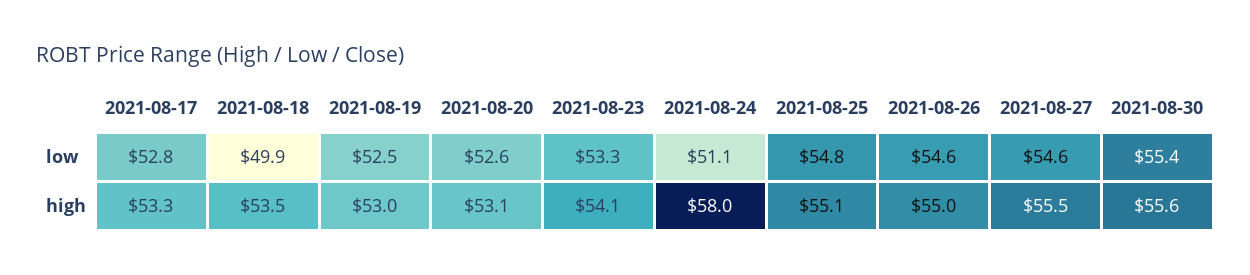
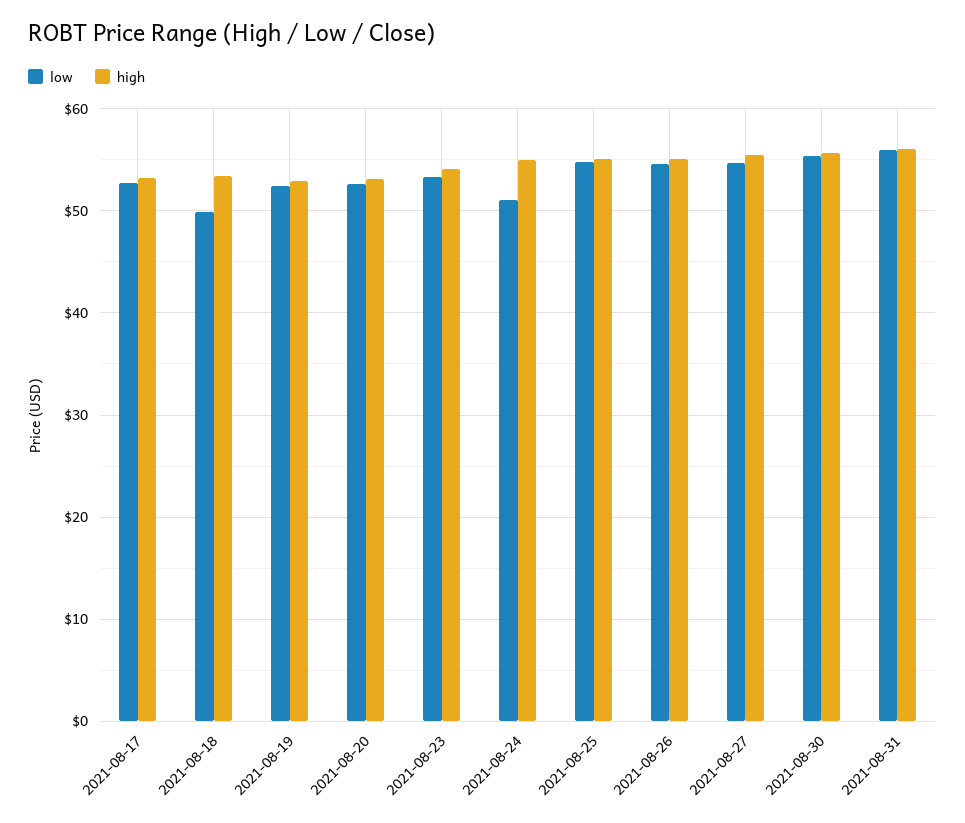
high, 2021-08-24: 58 -> 55
low, 2021-08-31: none -> 56
high, 2021-08-31: none -> 56

